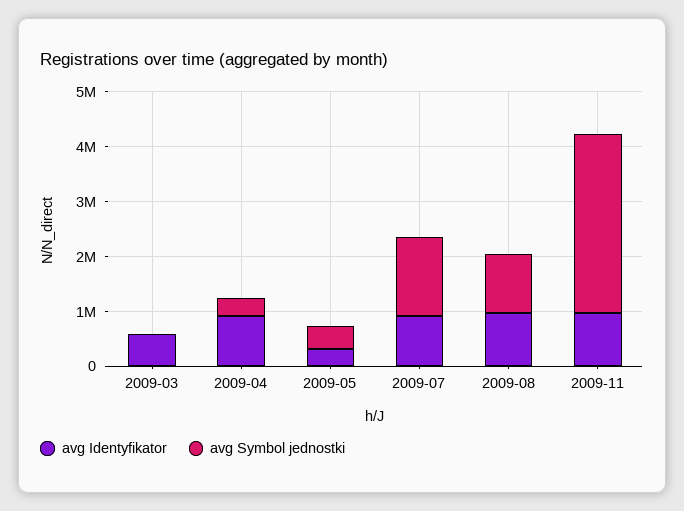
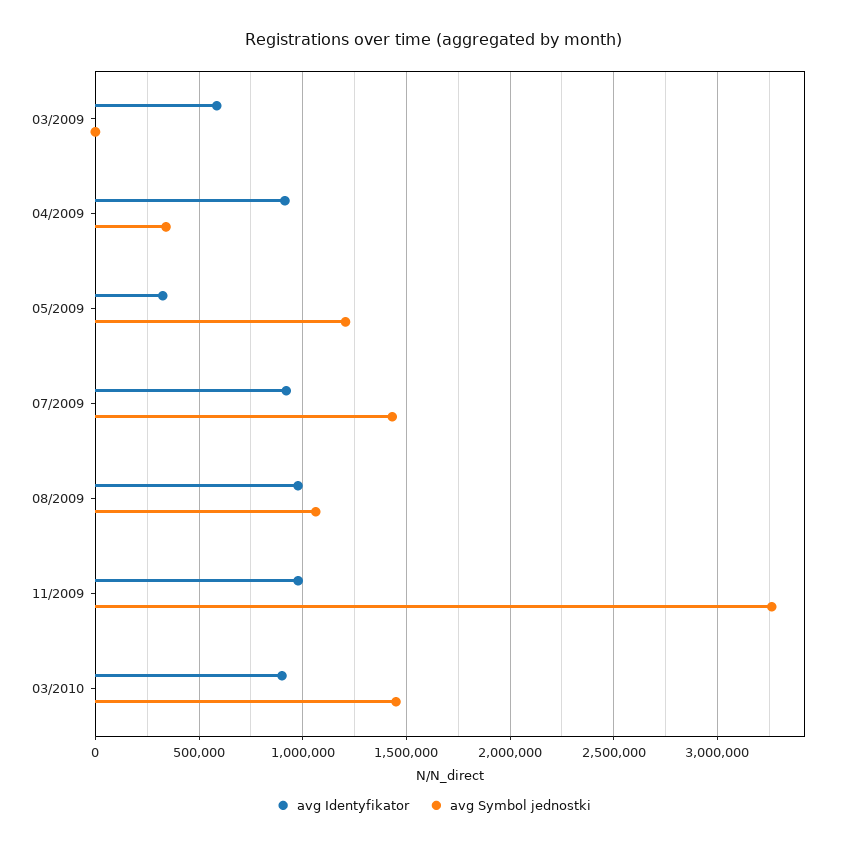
avg Symbol jednostki, 2009-05: 400000 -> 1200000
avg Identyfikator, 03/2010: none -> 900000
avg Symbol jednostki, 03/2010: none -> 1450000

